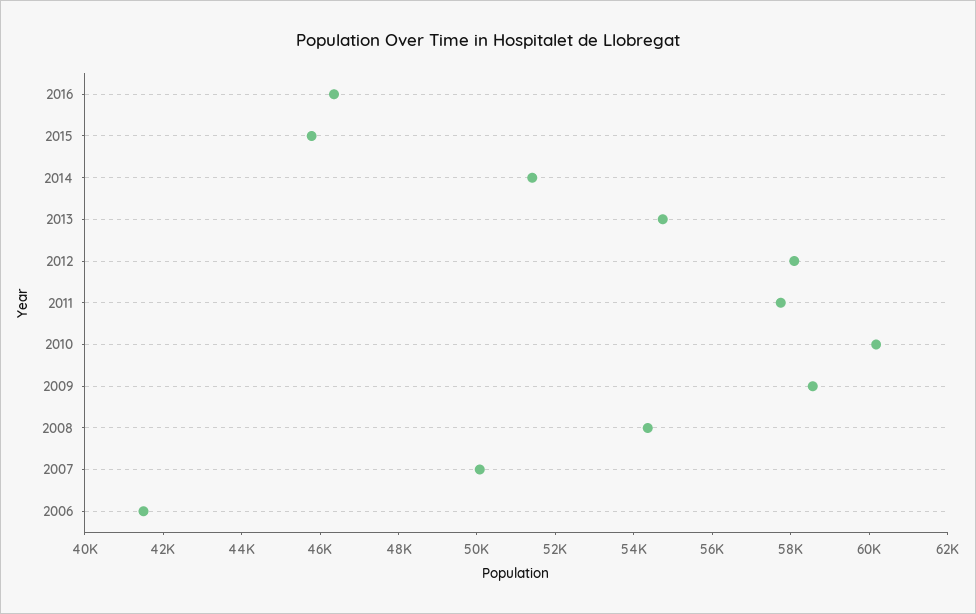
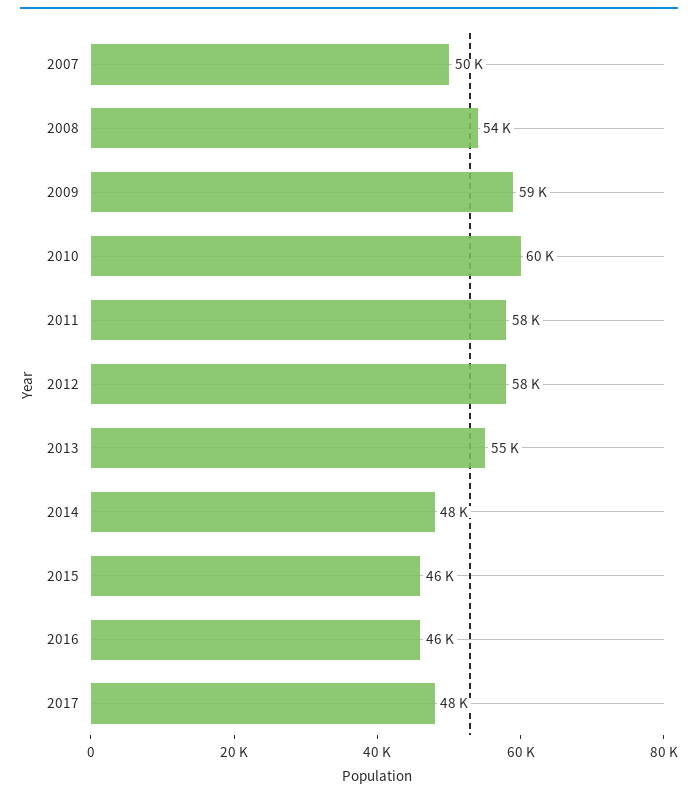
2014: 51500 -> 48000
2006: 41500 -> none
2017: none -> 48000

